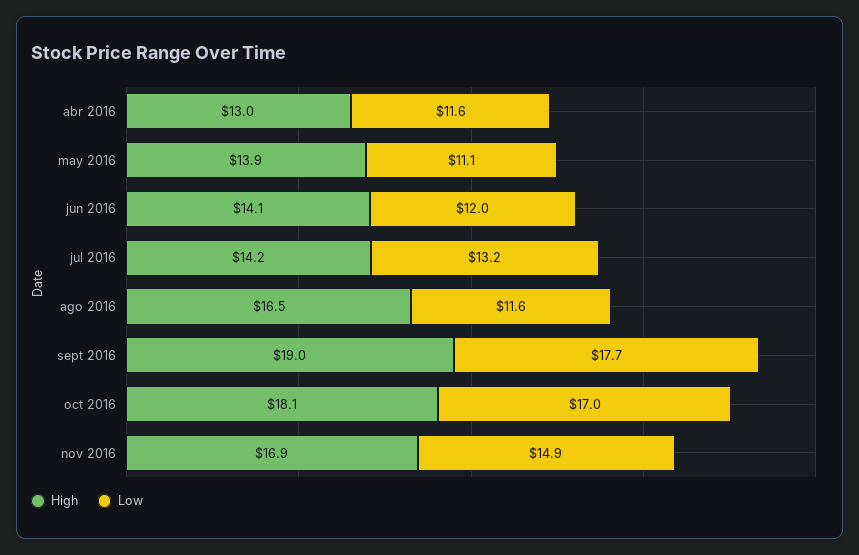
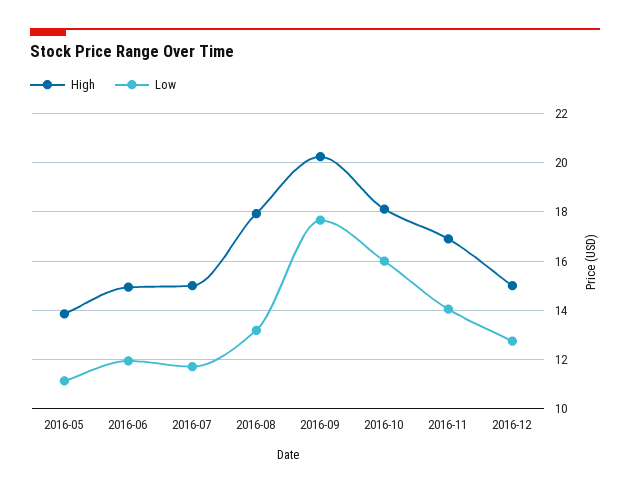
High, abr 2016: 13 -> none
Low, abr 2016: 11.6 -> none
High, jun 2016: 14.1 -> 15
High, jul 2016: 14.2 -> 15
Low, jul 2016: 13.2 -> 11.75
High, ago 2016: 16.5 -> 18
Low, ago 2016: 11.6 -> 13.25
High, sept 2016: 19 -> 20.25
Low, oct 2016: 17 -> 16
Low, nov 2016: 14.9 -> 14
High, 2016-12: none -> 15
Low, 2016-12: none -> 12.75

